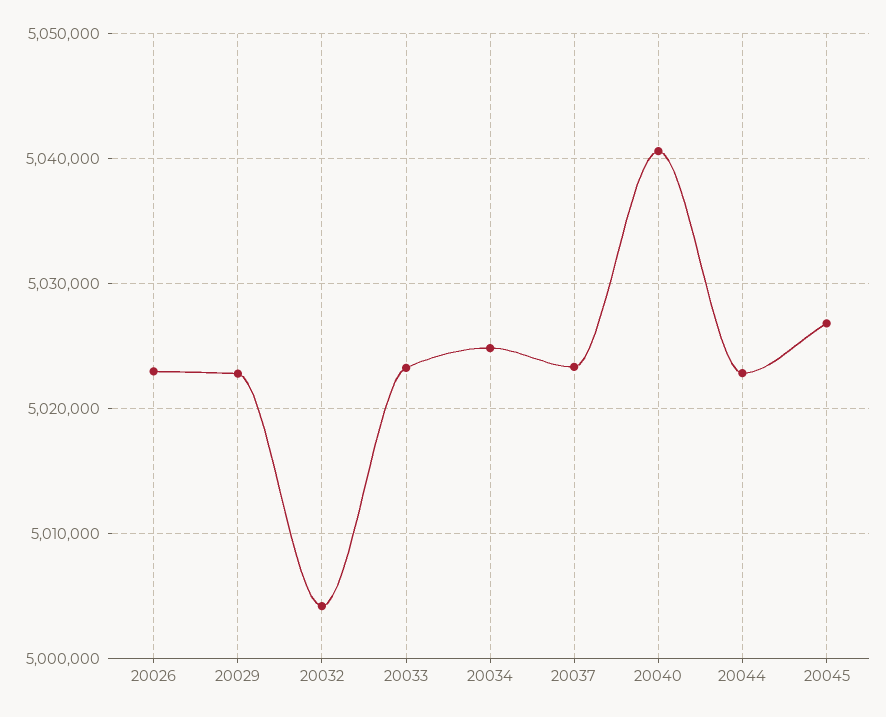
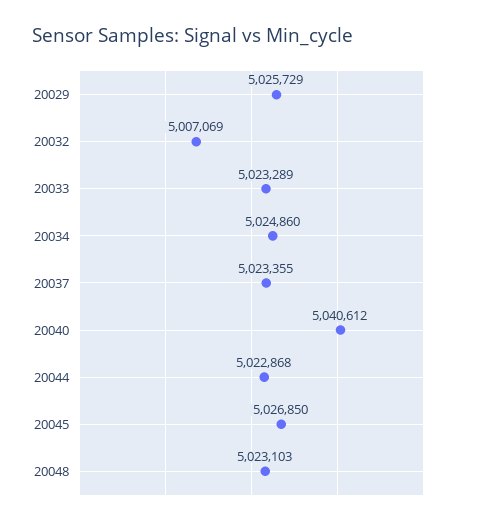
20026: 5023000 -> none
20029: 5023000 -> 5025729
20032: 5004000 -> 5007069
20048: none -> 5023103

